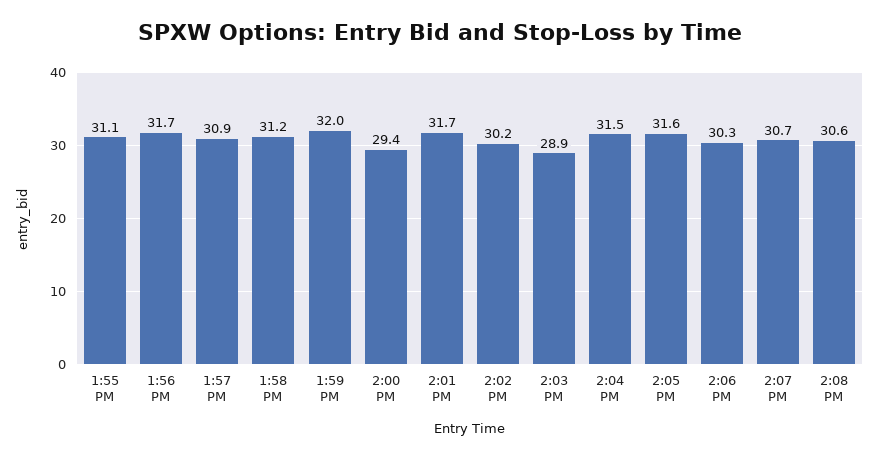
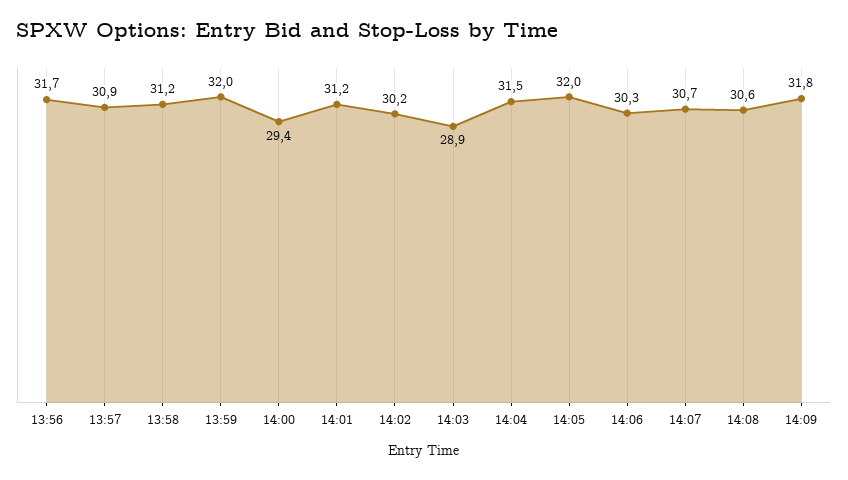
1:55 PM: 31.1 -> none
2:01 PM: 31.7 -> 31.2
2:05 PM: 31.6 -> 32
14:09: none -> 31.8

